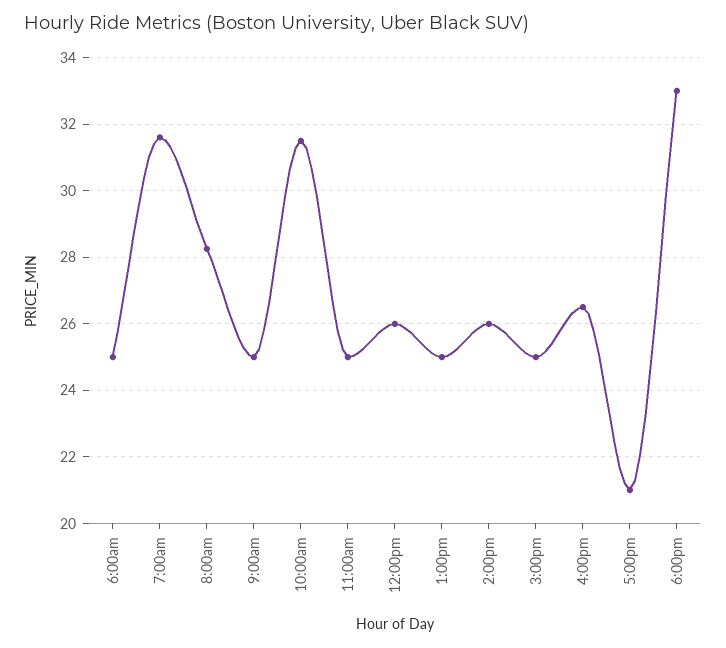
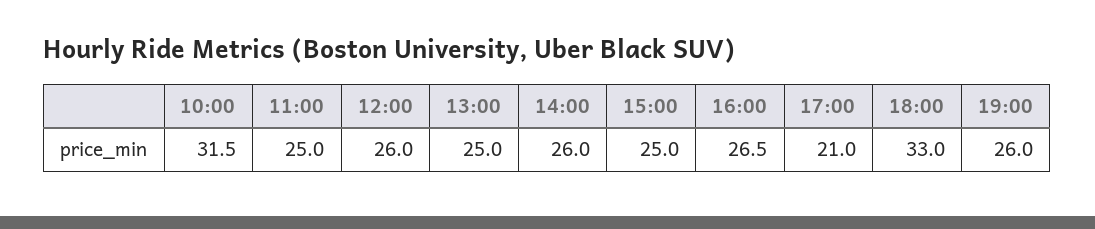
6:00am: 25 -> none
7:00am: 31.6 -> none
8:00am: 28.2 -> none
9:00am: 25 -> none
19:00: none -> 26

